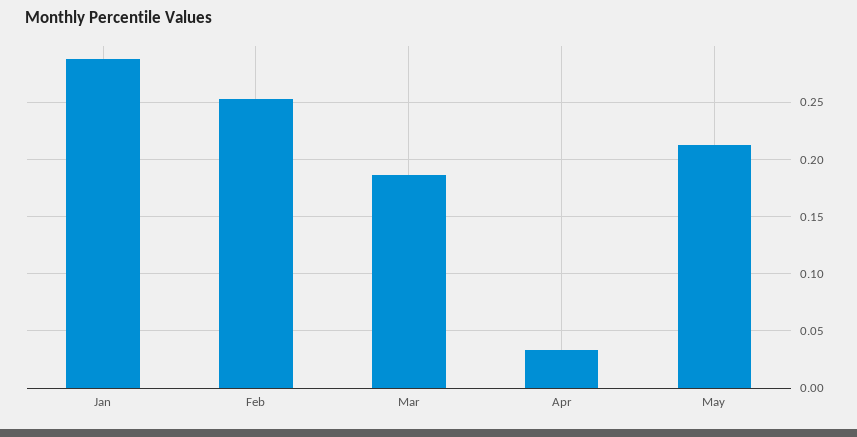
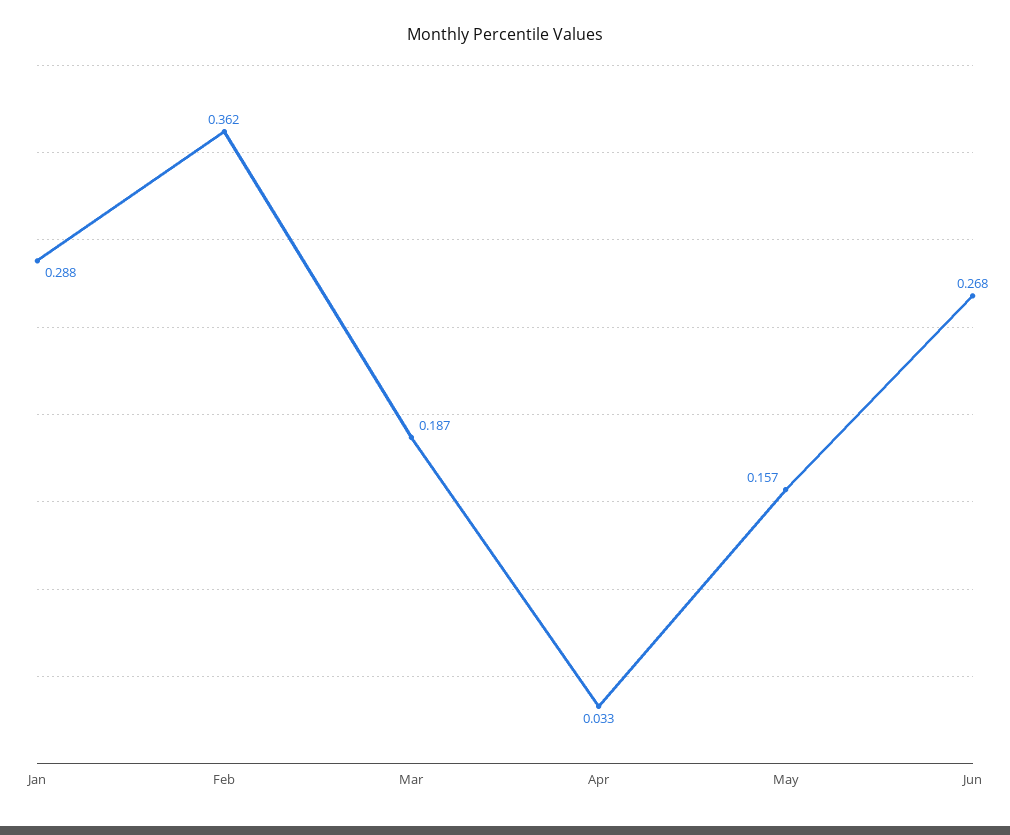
Feb: 0.25 -> 0.362
May: 0.21 -> 0.157
Jun: none -> 0.268

